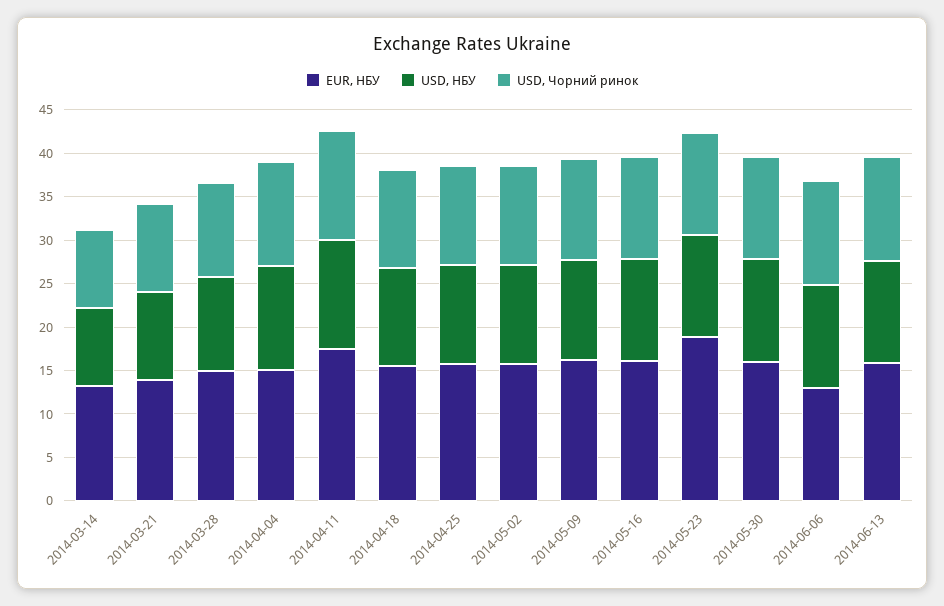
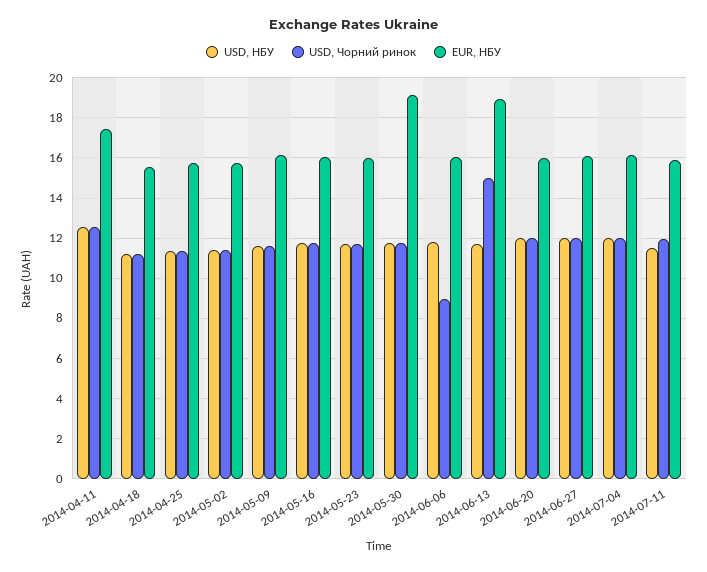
EUR, НБУ, 2014-03-14: 13 -> none
USD, НБУ, 2014-03-14: 9 -> none
USD, Чорний ринок, 2014-03-14: 9 -> none
EUR, НБУ, 2014-03-21: 14 -> none
USD, НБУ, 2014-03-21: 10 -> none
USD, Чорний ринок, 2014-03-21: 10 -> none
EUR, НБУ, 2014-03-28: 15 -> none
USD, НБУ, 2014-03-28: 11 -> none
USD, Чорний ринок, 2014-03-28: 11 -> none
EUR, НБУ, 2014-04-04: 15 -> none
USD, НБУ, 2014-04-04: 12 -> none
USD, Чорний ринок, 2014-04-04: 12 -> none
EUR, НБУ, 2014-05-23: 19 -> 16
EUR, НБУ, 2014-05-30: 16 -> 19
EUR, НБУ, 2014-06-06: 13 -> 16
USD, Чорний ринок, 2014-06-06: 12 -> 9
EUR, НБУ, 2014-06-13: 16 -> 19
USD, Чорний ринок, 2014-06-13: 12 -> 15
USD, НБУ, 2014-06-20: none -> 12
USD, Чорний ринок, 2014-06-20: none -> 12
EUR, НБУ, 2014-06-20: none -> 16
USD, НБУ, 2014-06-27: none -> 12
USD, Чорний ринок, 2014-06-27: none -> 12
EUR, НБУ, 2014-06-27: none -> 16
USD, НБУ, 2014-07-04: none -> 12
USD, Чорний ринок, 2014-07-04: none -> 12
EUR, НБУ, 2014-07-04: none -> 16
USD, НБУ, 2014-07-11: none -> 11.5
USD, Чорний ринок, 2014-07-11: none -> 12
EUR, НБУ, 2014-07-11: none -> 16

